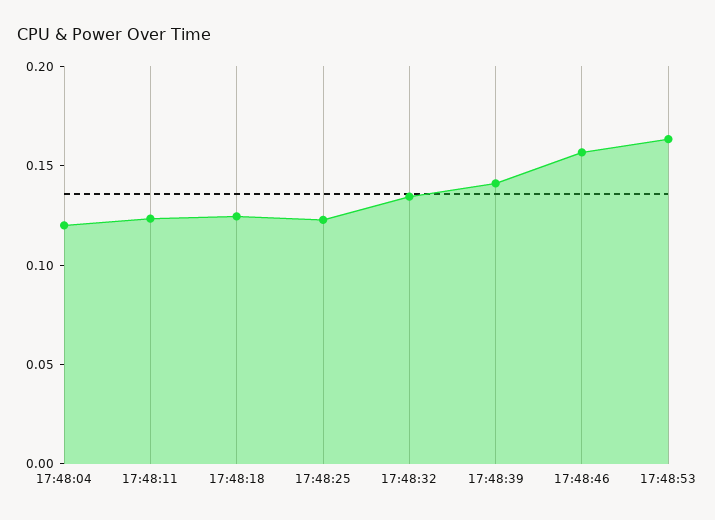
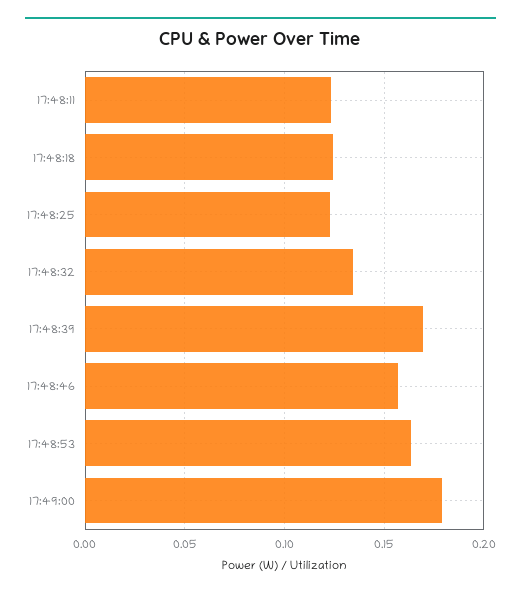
17:48:04: 0.12 -> none
17:48:39: 0.14 -> 0.17
17:49:00: none -> 0.18

